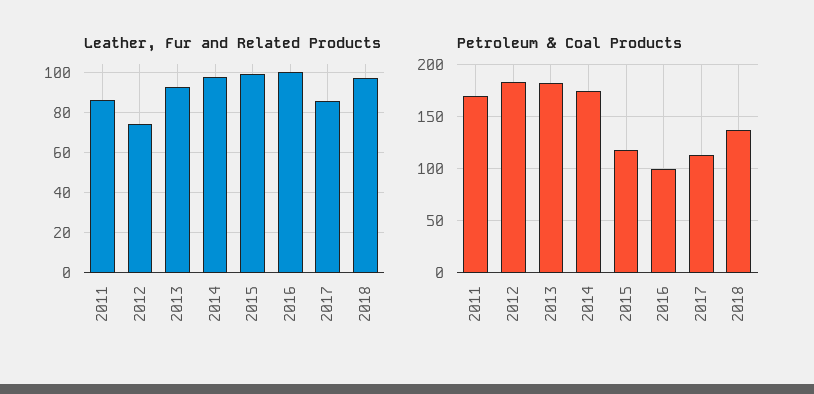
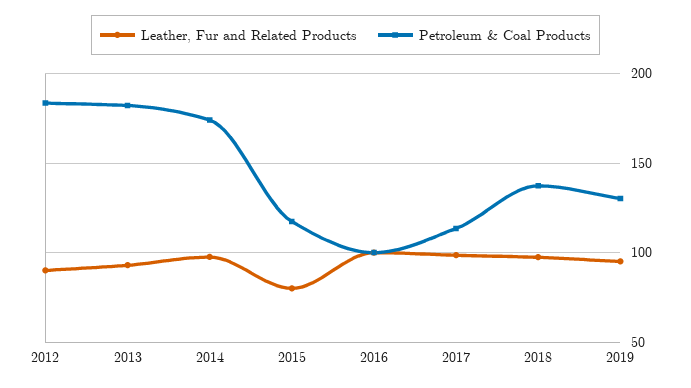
Leather, Fur and Related Products, 2011: 85 -> none
Leather, Fur and Related Products, 2012: 75 -> 90
Leather, Fur and Related Products, 2015: 100 -> 80
Leather, Fur and Related Products, 2017: 85 -> 100
Petroleum & Coal Products, 2011: 170 -> none
Leather, Fur and Related Products, 2019: none -> 95
Petroleum & Coal Products, 2019: none -> 130

